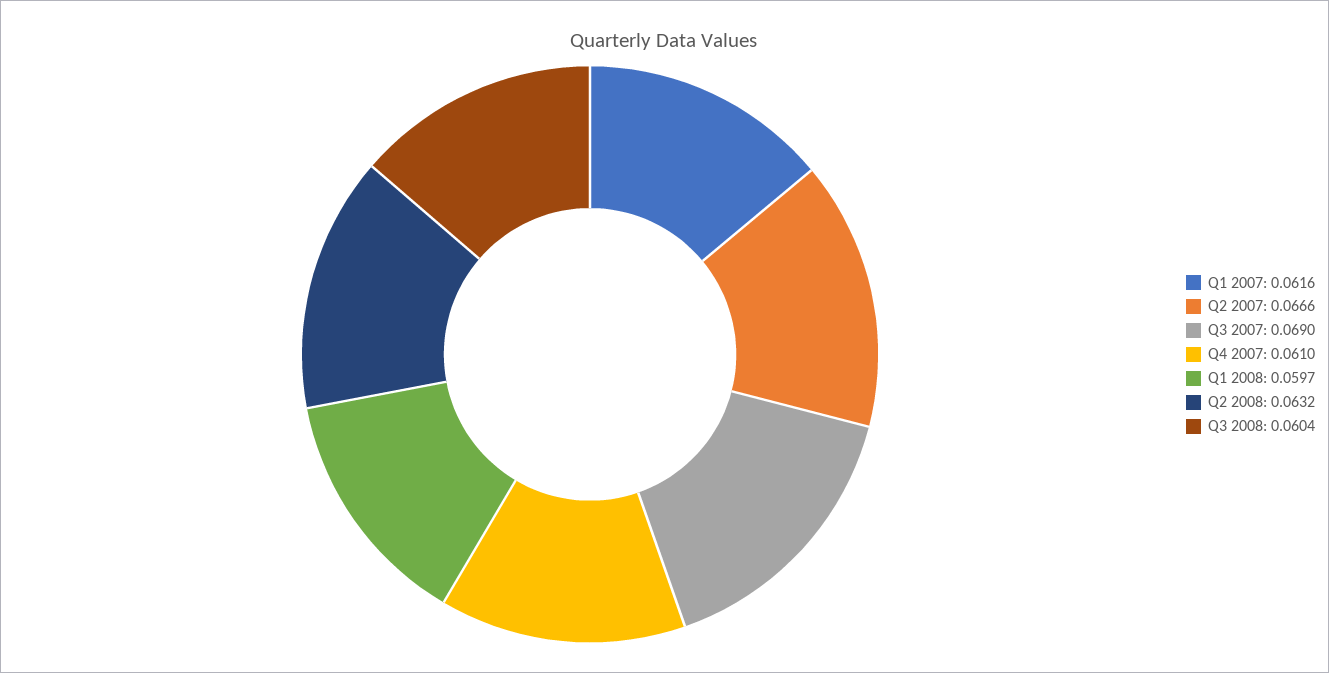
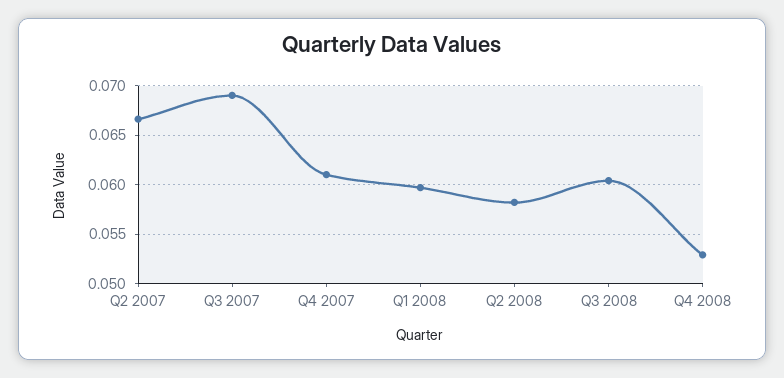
Q1 2007: 0.0616 -> none
Q2 2008: 0.0632 -> 0.058
Q4 2008: none -> 0.053

